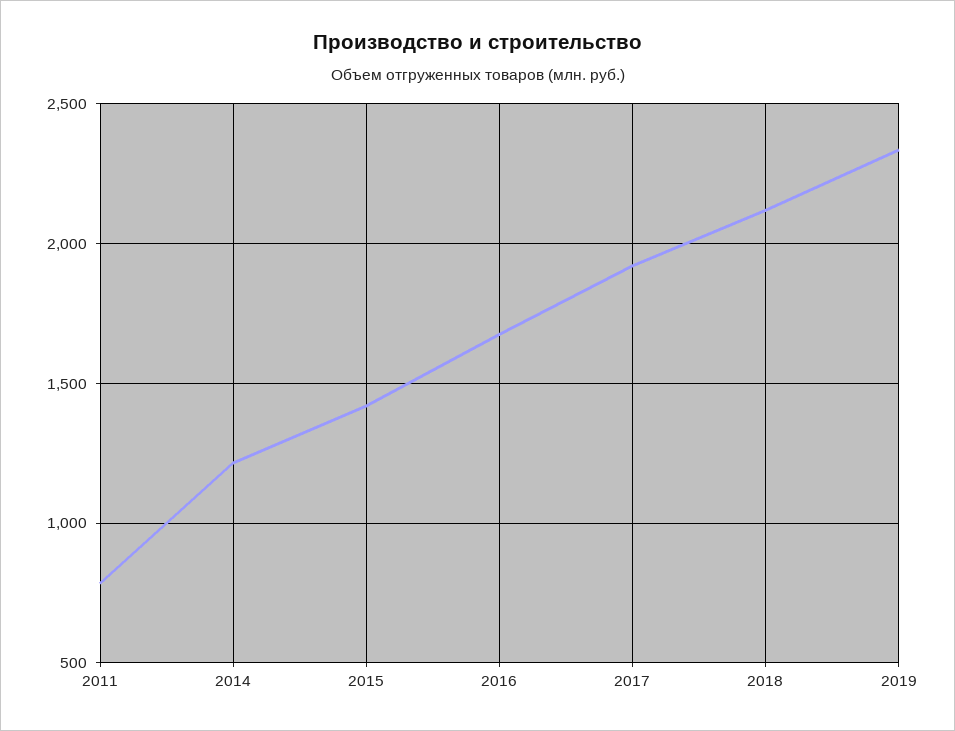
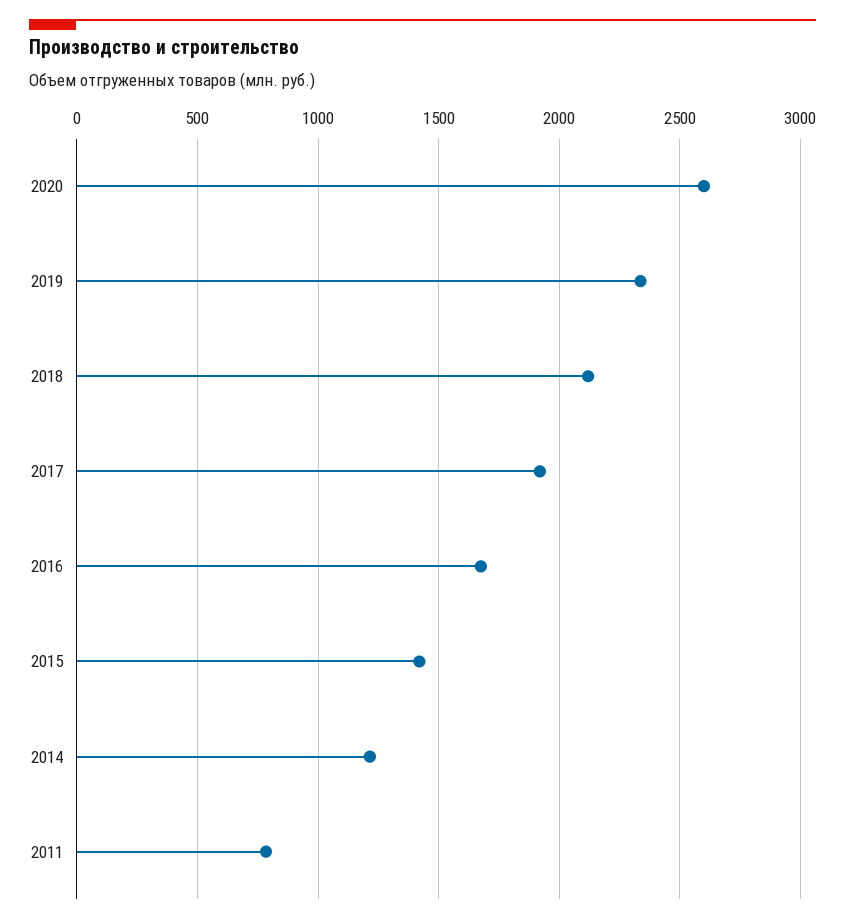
2020: none -> 2600

